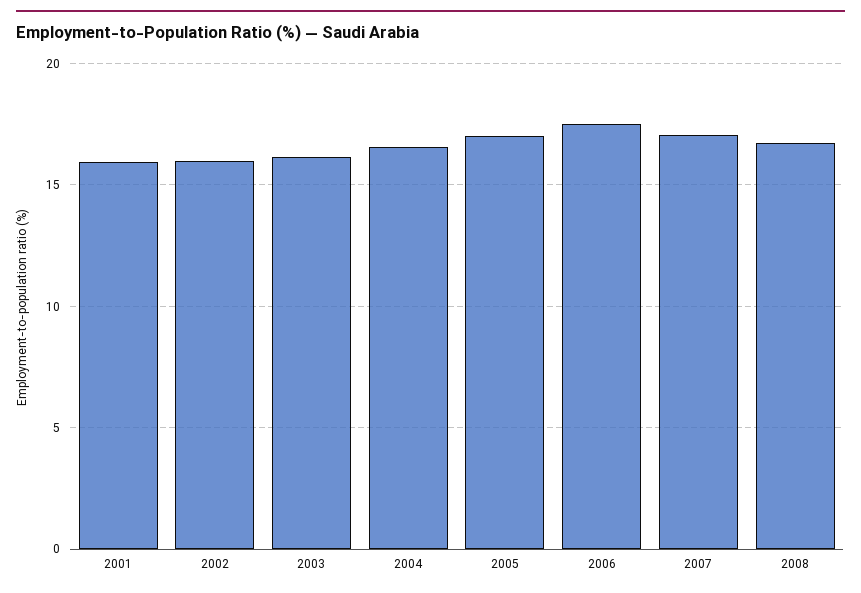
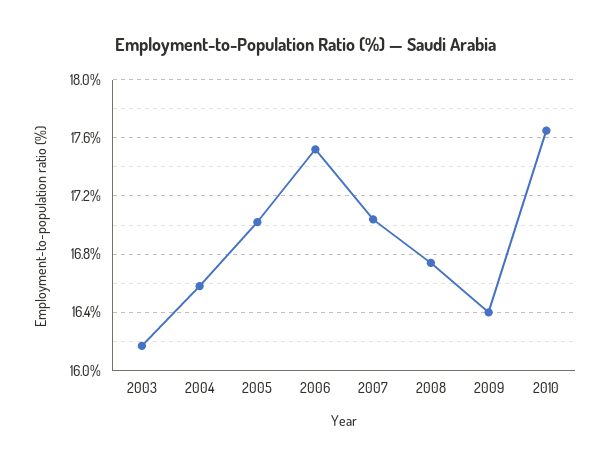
2001: 16 -> none
2002: 16 -> none
2009: none -> 16.4
2010: none -> 17.65

